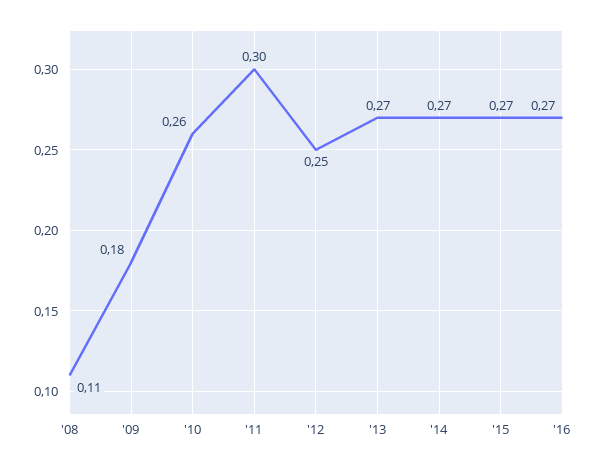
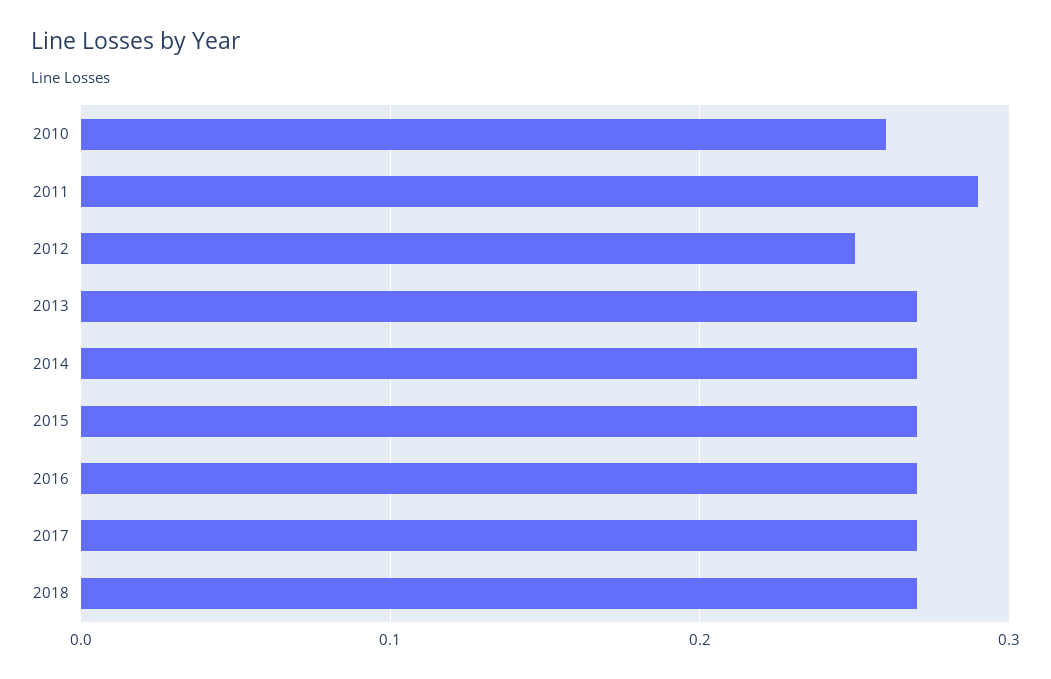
'08: 0.11 -> none
'09: 0.18 -> none
'11: 0.3 -> 0.29
2017: none -> 0.27
2018: none -> 0.27

